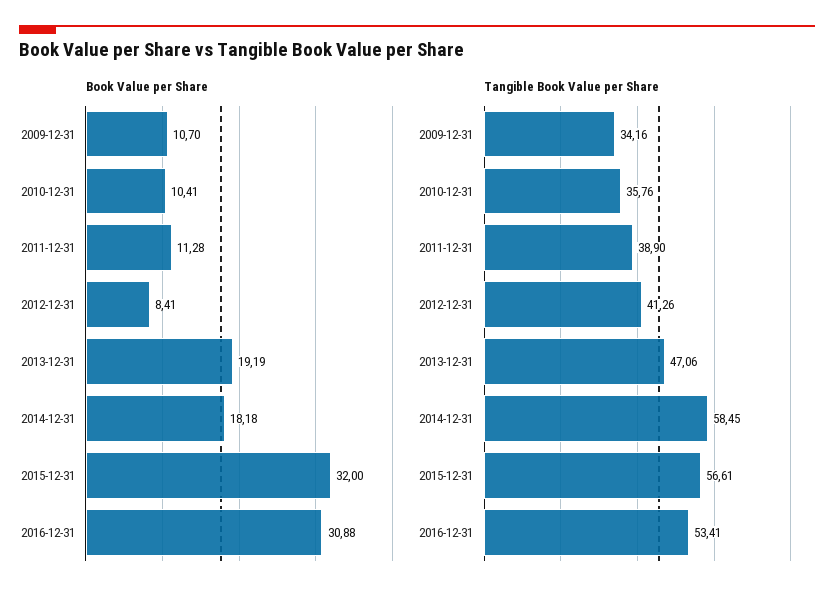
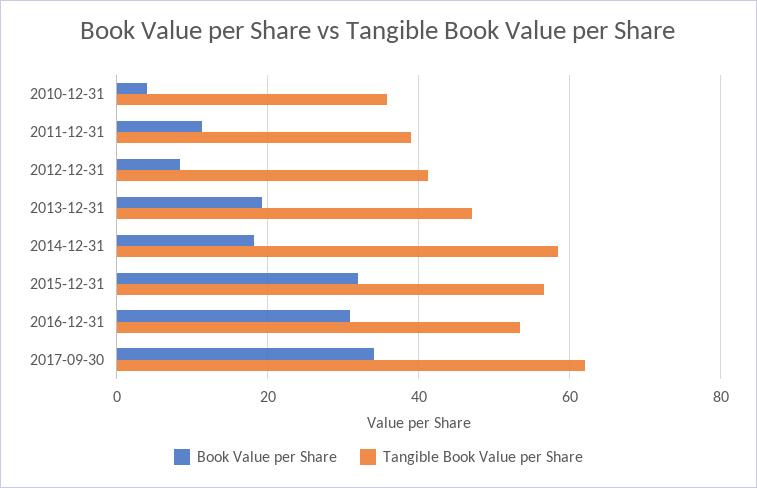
Book Value per Share, 2009-12-31: 10.7 -> none
Book Value per Share, 2010-12-31: 10.41 -> 4
Tangible Book Value per Share, 2009-12-31: 34.16 -> none
Book Value per Share, 2017-09-30: none -> 34
Tangible Book Value per Share, 2017-09-30: none -> 62

